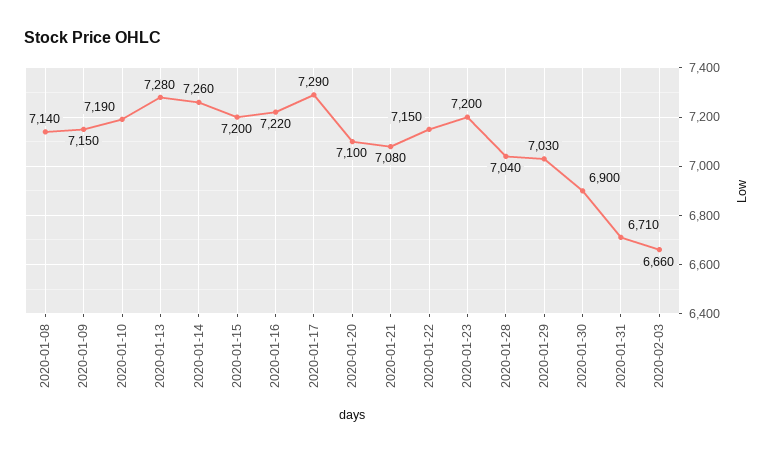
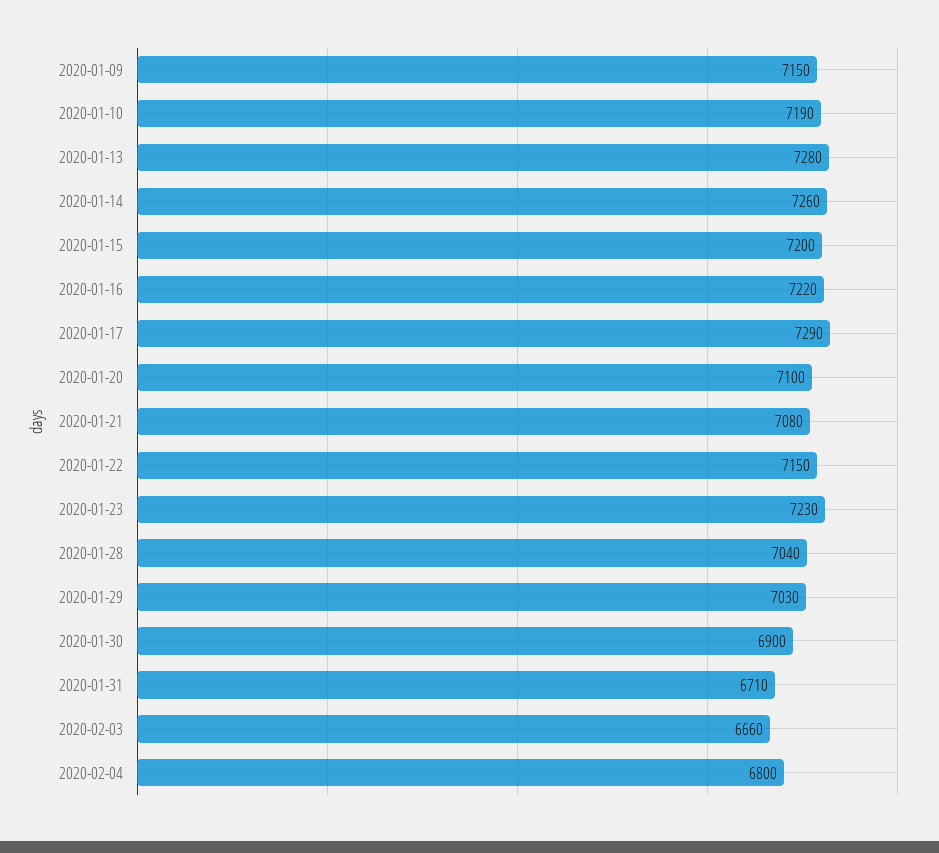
2020-01-08: 7140 -> none
2020-01-23: 7200 -> 7230
2020-02-04: none -> 6800

